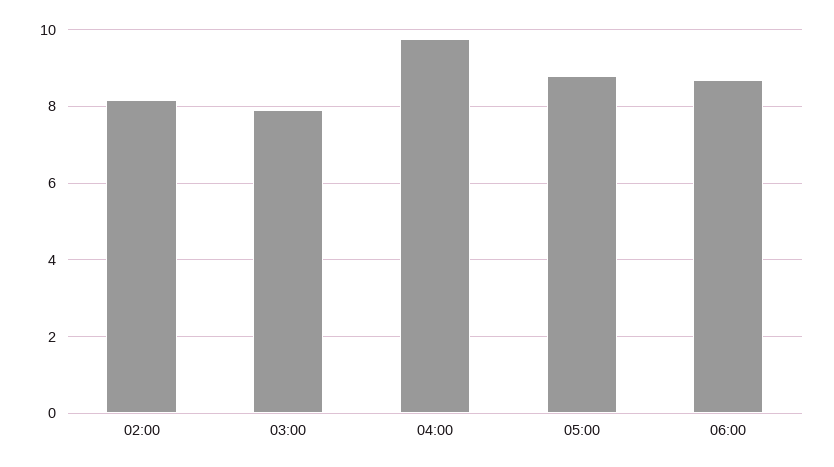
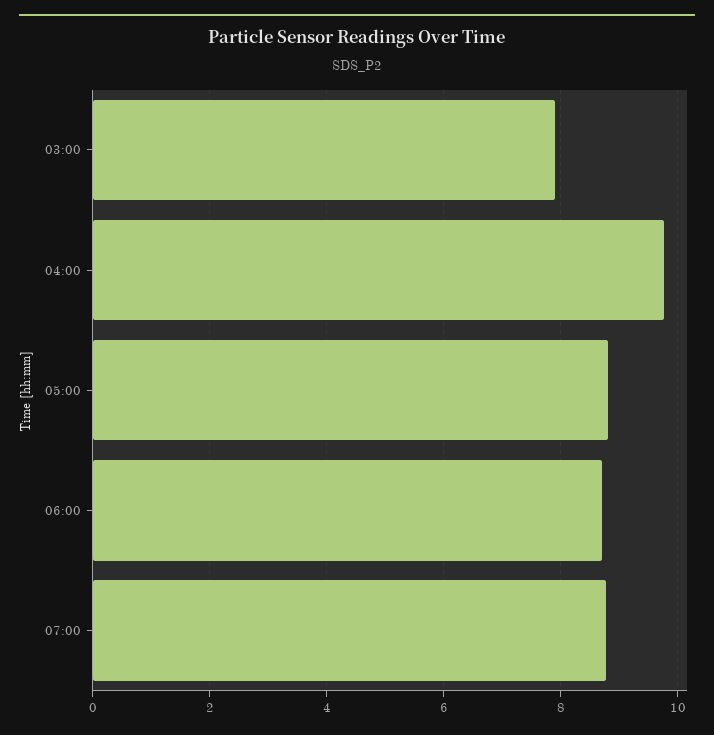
02:00: 8.2 -> none
07:00: none -> 8.8

